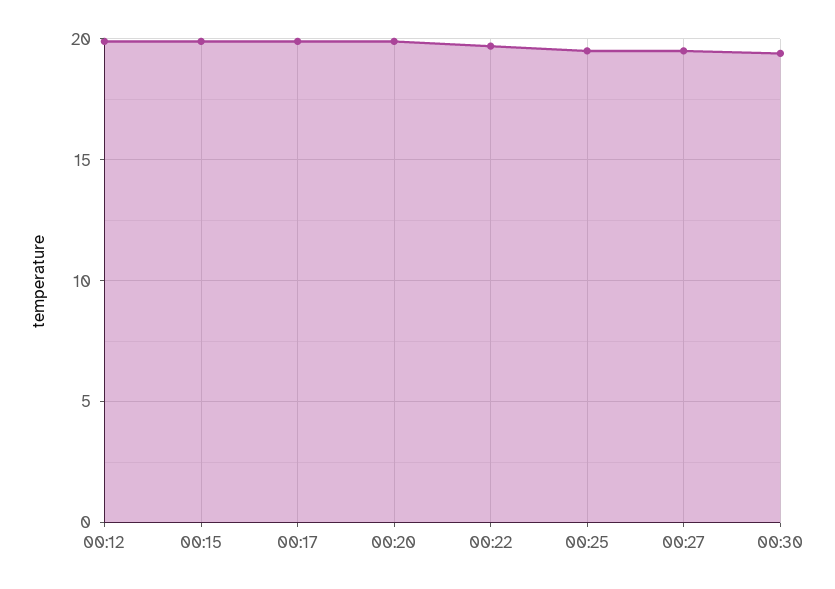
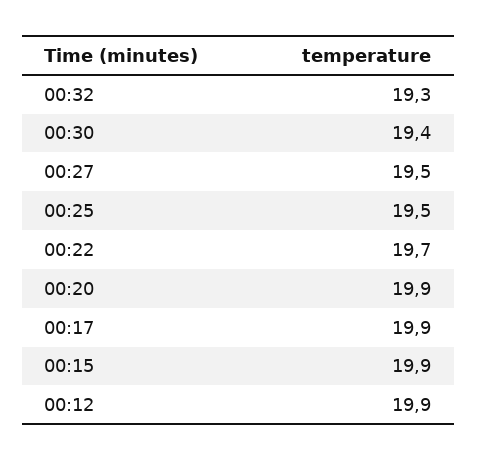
00:32: none -> 19.3

